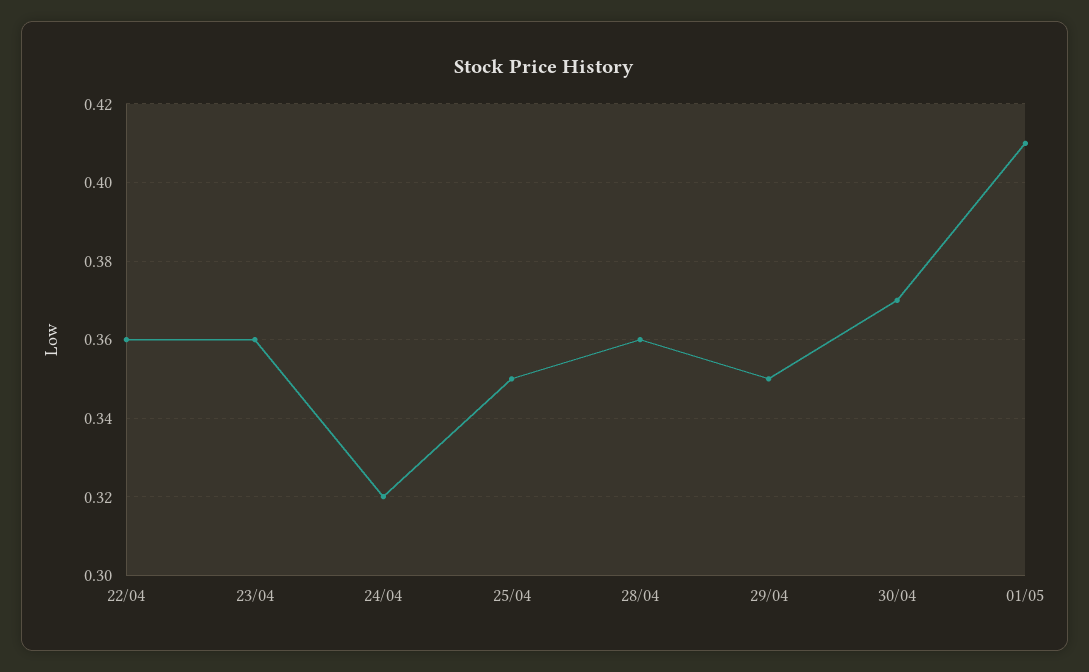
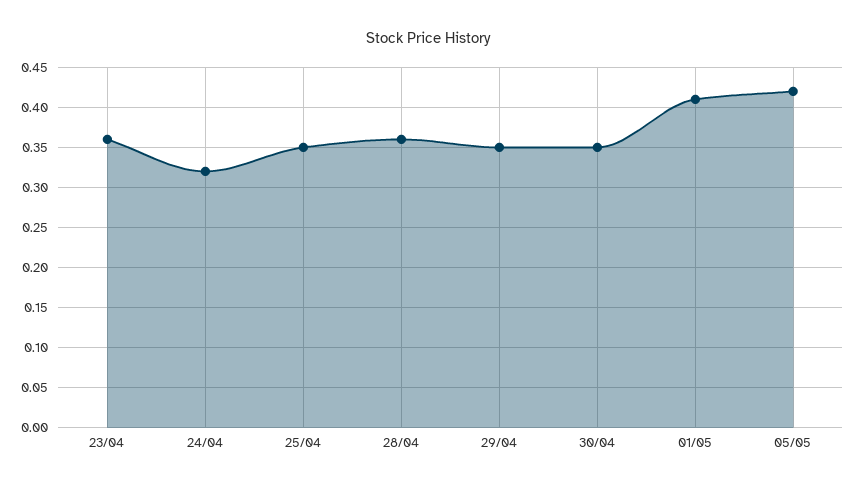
22/04: 0.36 -> none
30/04: 0.37 -> 0.35
05/05: none -> 0.42

